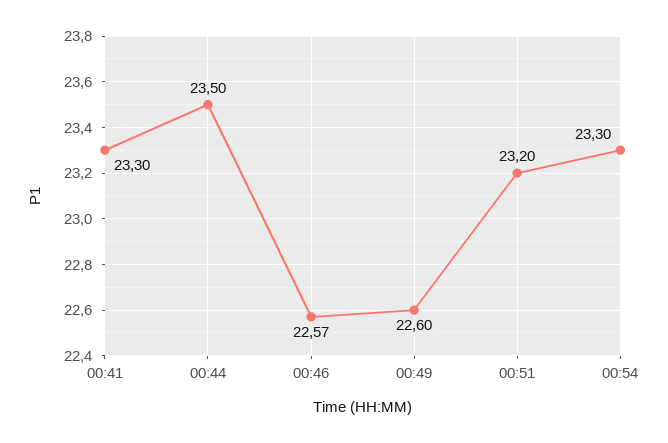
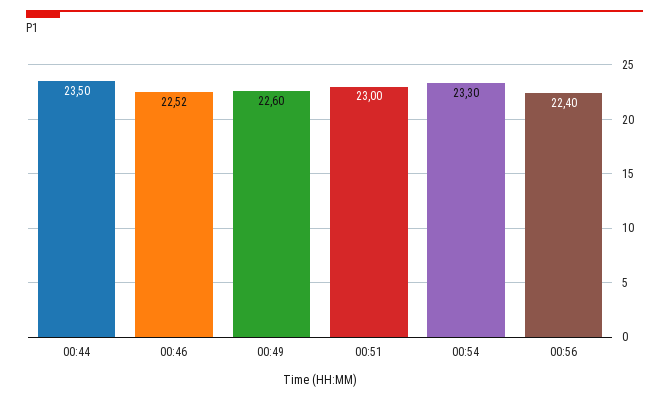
00:41: 23.3 -> none
00:46: 22.57 -> 22.52
00:51: 23.2 -> 23
00:56: none -> 22.4

